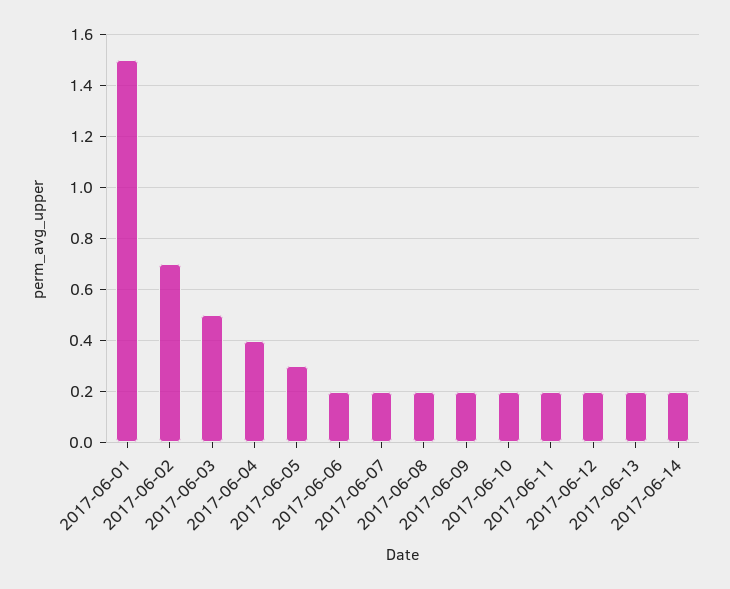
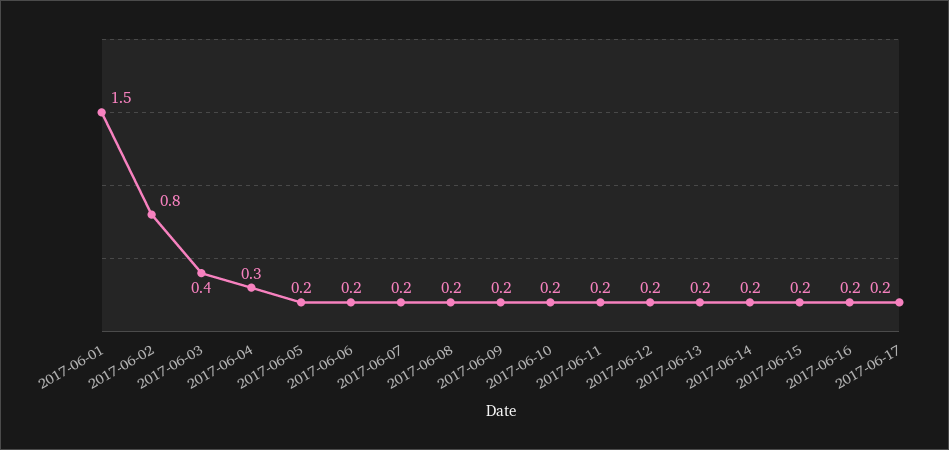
2017-06-02: 0.7 -> 0.8
2017-06-03: 0.5 -> 0.4
2017-06-04: 0.4 -> 0.3
2017-06-05: 0.3 -> 0.2
2017-06-15: none -> 0.2
2017-06-16: none -> 0.2
2017-06-17: none -> 0.2

